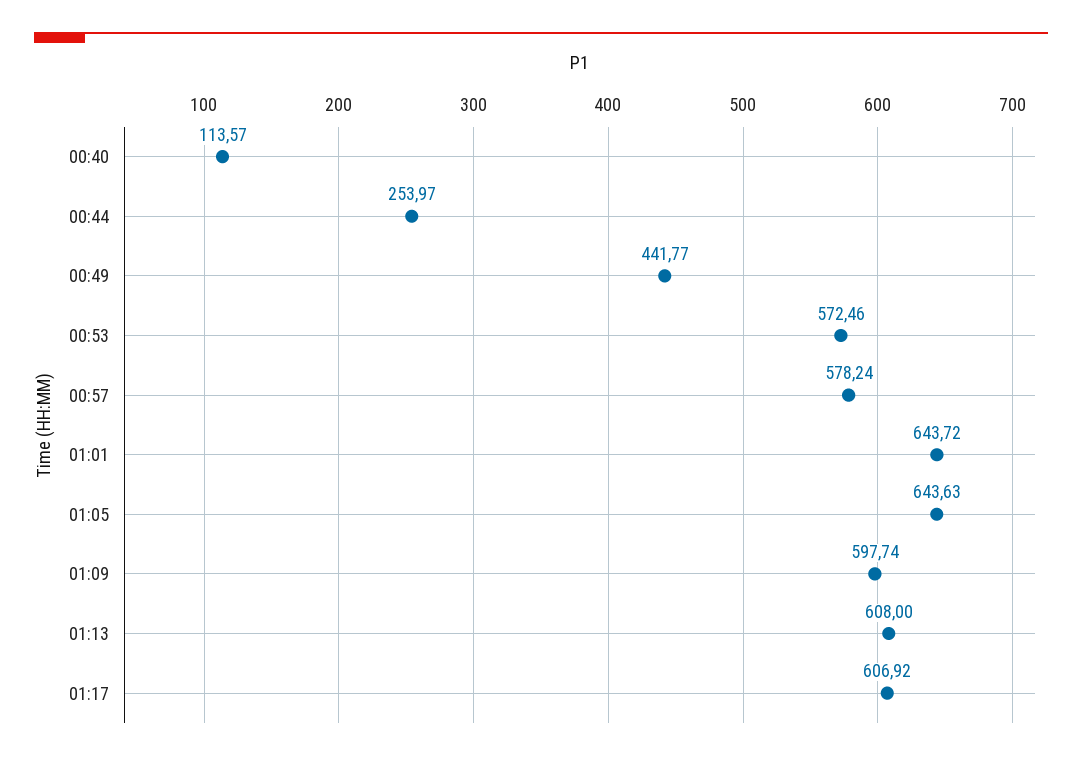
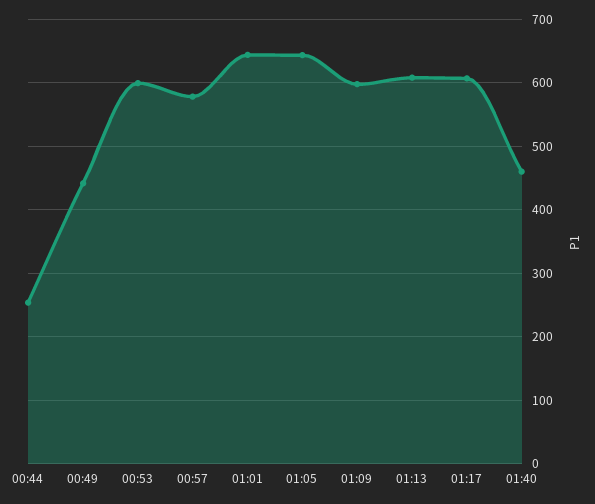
00:40: 113.57 -> none
00:53: 572.46 -> 600
01:40: none -> 460

